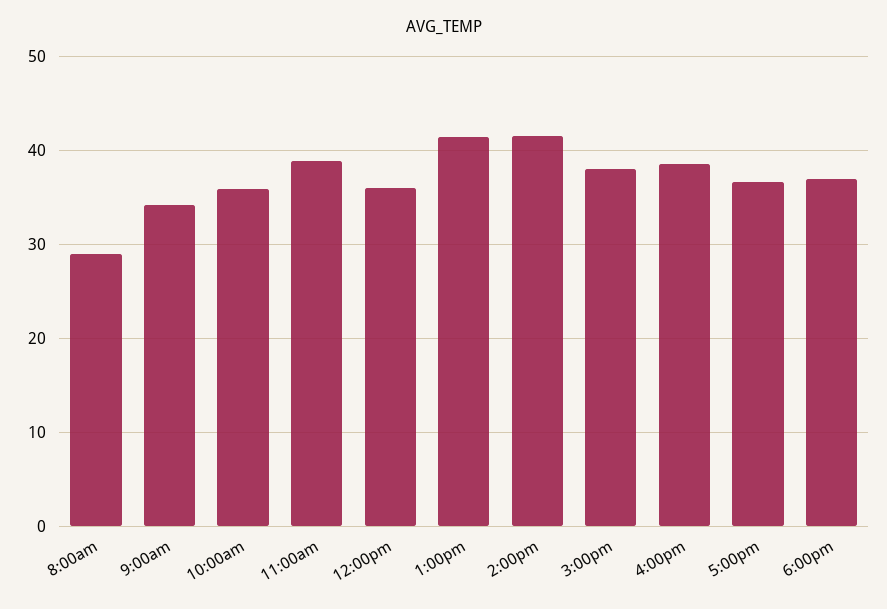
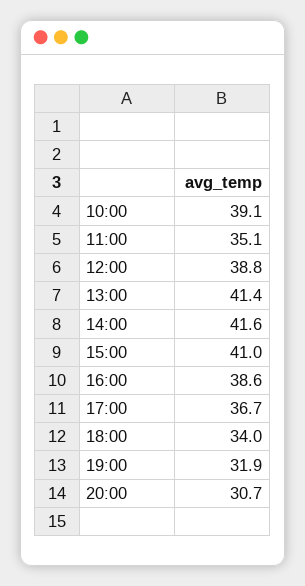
8:00am: 29 -> none
9:00am: 34 -> none
10:00am: 36 -> 39.1
11:00am: 39 -> 35.1
12:00pm: 36 -> 38.8
3:00pm: 38 -> 41
6:00pm: 37 -> 34
19:00: none -> 31.9
20:00: none -> 30.7

